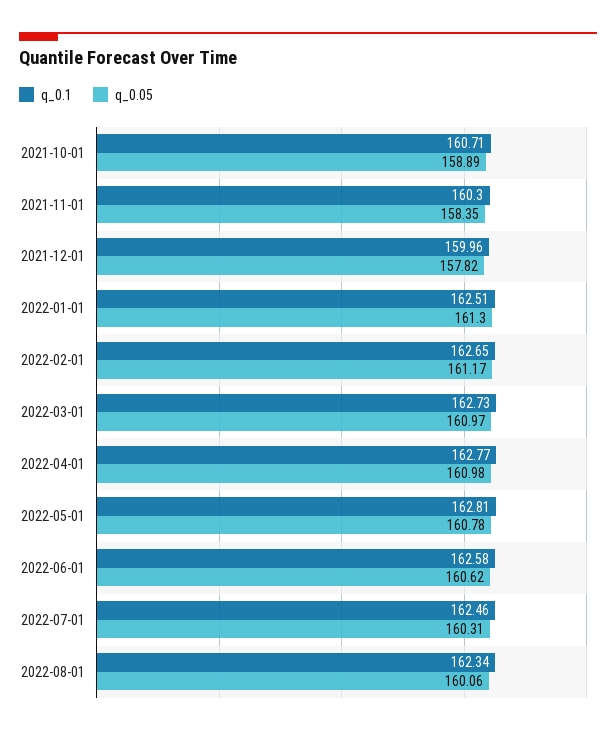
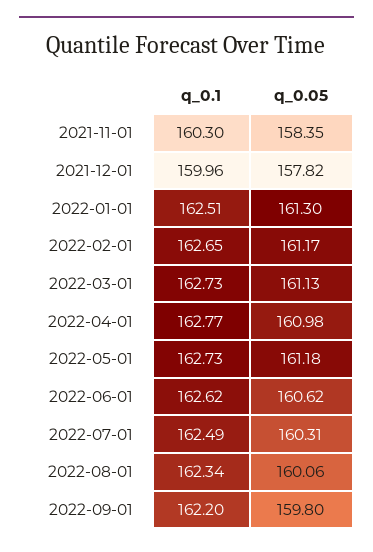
q_0.1, 2021-10-01: 160.71 -> none
q_0.05, 2021-10-01: 158.89 -> none
q_0.05, 2022-03-01: 160.97 -> 161.13
q_0.1, 2022-05-01: 162.81 -> 162.73
q_0.05, 2022-05-01: 160.78 -> 161.18
q_0.1, 2022-06-01: 162.58 -> 162.62
q_0.1, 2022-07-01: 162.46 -> 162.49
q_0.1, 2022-09-01: none -> 162.2
q_0.05, 2022-09-01: none -> 159.8

